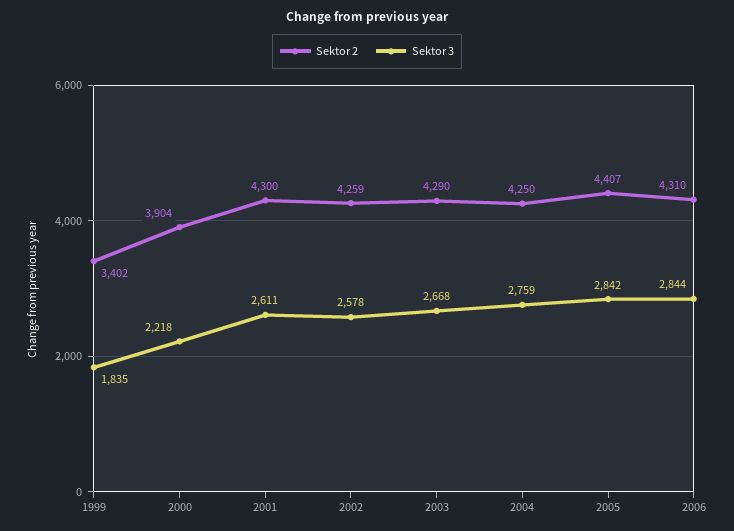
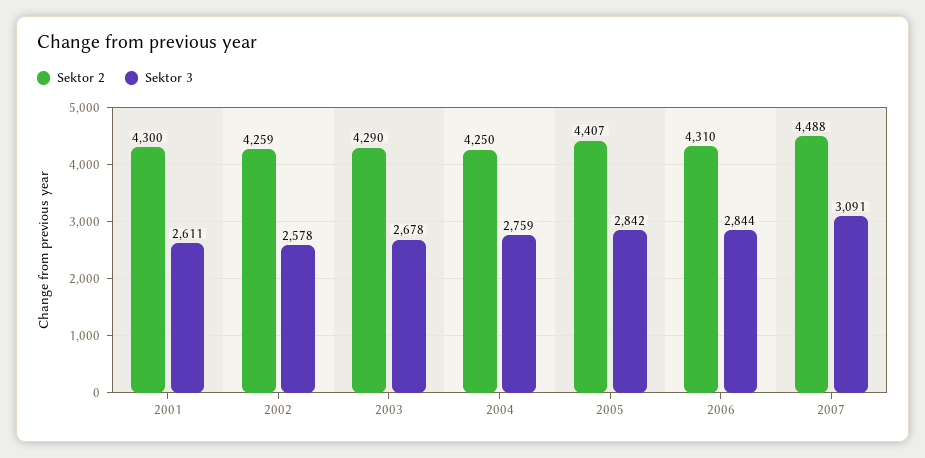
Sektor 2, 1999: 3402 -> none
Sektor 3, 1999: 1835 -> none
Sektor 2, 2000: 3904 -> none
Sektor 3, 2000: 2218 -> none
Sektor 3, 2003: 2668 -> 2678
Sektor 2, 2007: none -> 4488
Sektor 3, 2007: none -> 3091

